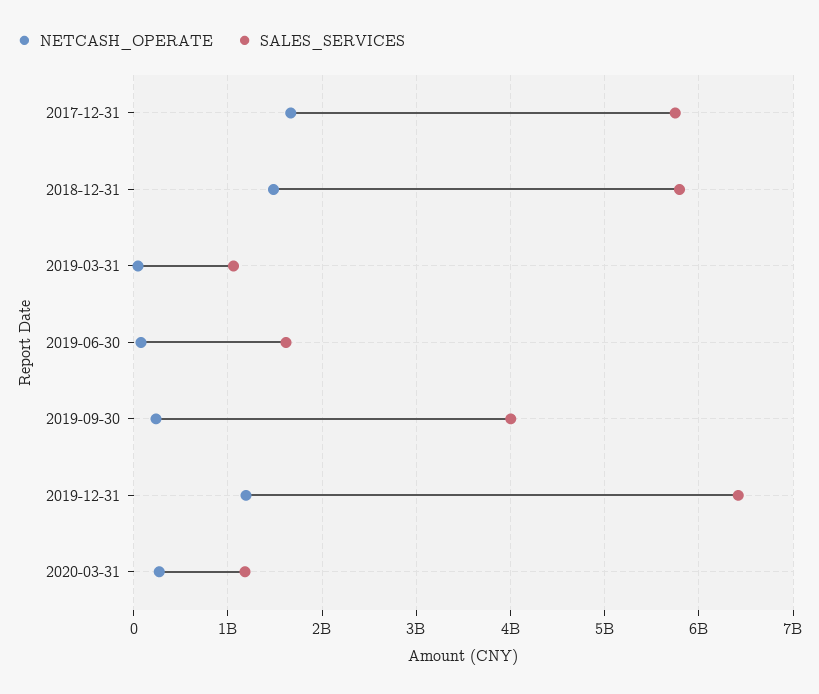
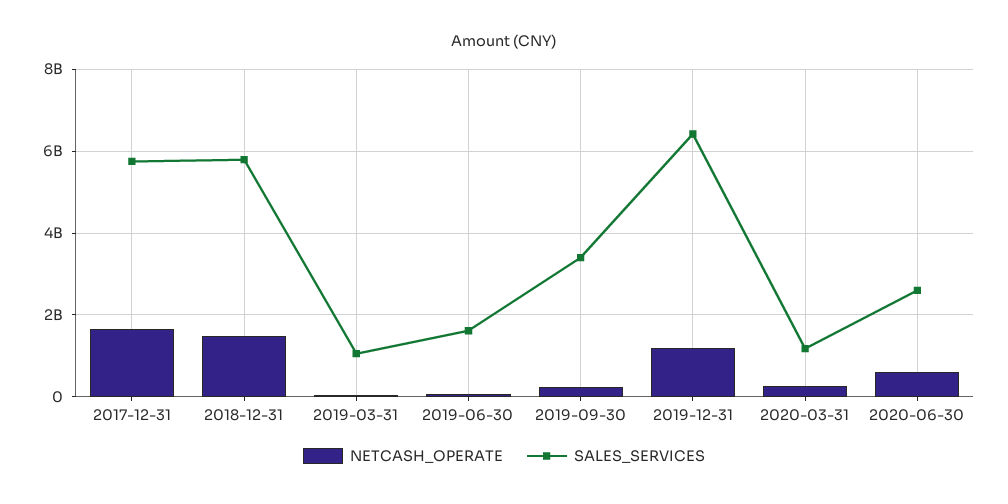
SALES_SERVICES, 2019-09-30: 4000000000 -> 3400000000
NETCASH_OPERATE, 2020-06-30: none -> 600000000
SALES_SERVICES, 2020-06-30: none -> 2600000000

